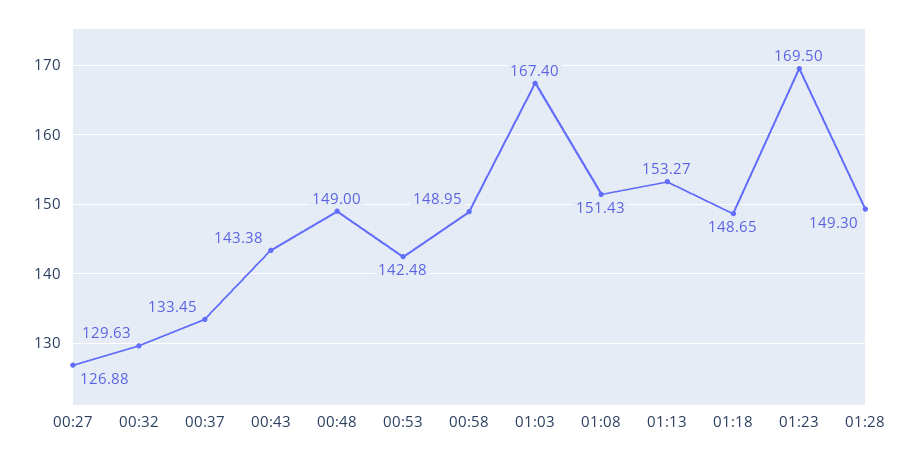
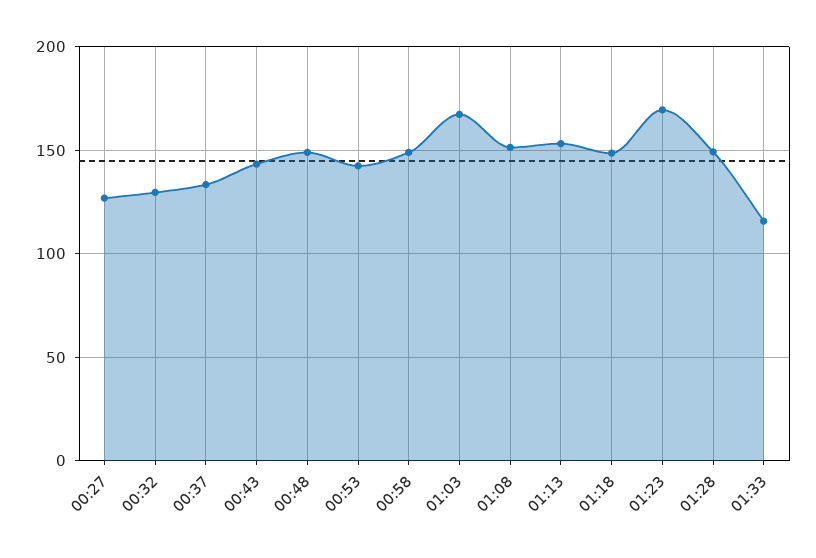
01:33: none -> 115

